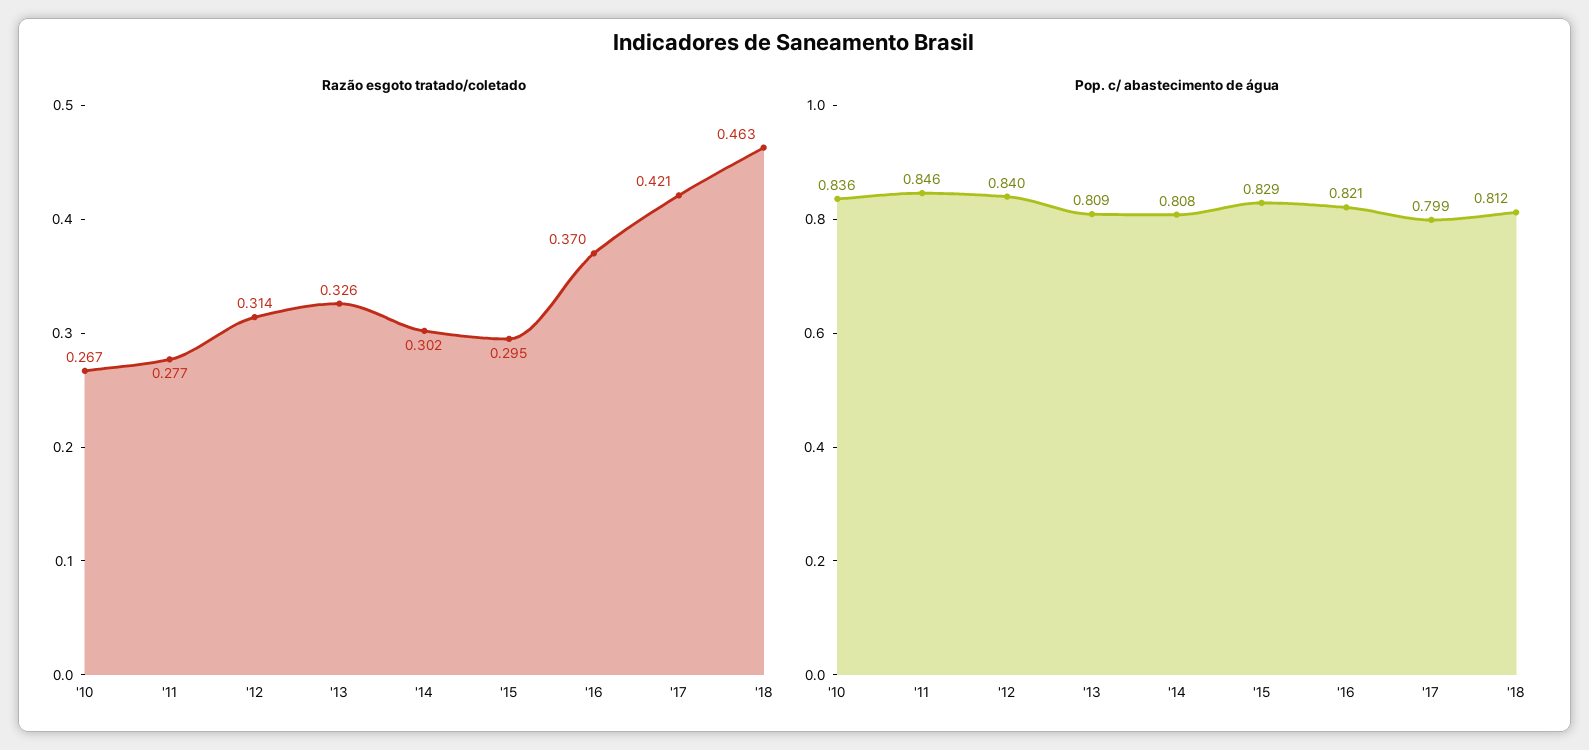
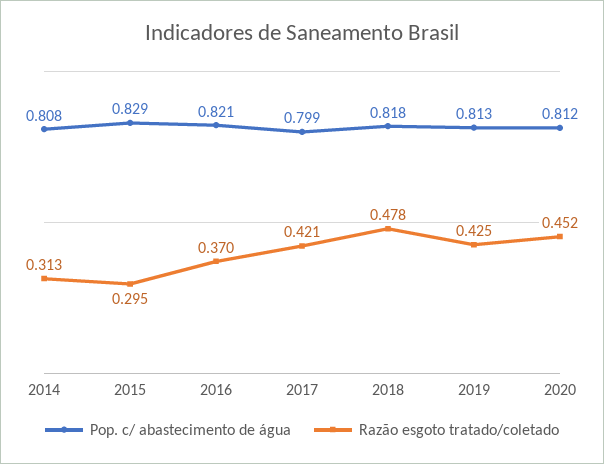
Razão esgoto tratado/coletado, '10: 0.267 -> none
Razão esgoto tratado/coletado, '11: 0.277 -> none
Razão esgoto tratado/coletado, '12: 0.314 -> none
Razão esgoto tratado/coletado, '13: 0.326 -> none
Razão esgoto tratado/coletado, '14: 0.302 -> 0.313
Razão esgoto tratado/coletado, '18: 0.463 -> 0.478
Pop. c/ abastecimento de água, '10: 0.836 -> none
Pop. c/ abastecimento de água, '11: 0.846 -> none
Pop. c/ abastecimento de água, '12: 0.84 -> none
Pop. c/ abastecimento de água, '13: 0.809 -> none
Pop. c/ abastecimento de água, '18: 0.812 -> 0.818
Pop. c/ abastecimento de água, 2019: none -> 0.813
Razão esgoto tratado/coletado, 2019: none -> 0.425
Pop. c/ abastecimento de água, 2020: none -> 0.812
Razão esgoto tratado/coletado, 2020: none -> 0.452

